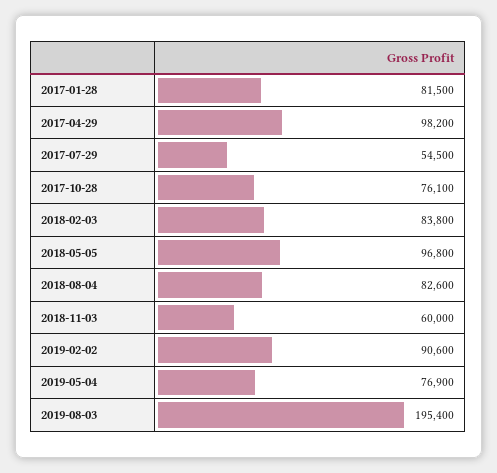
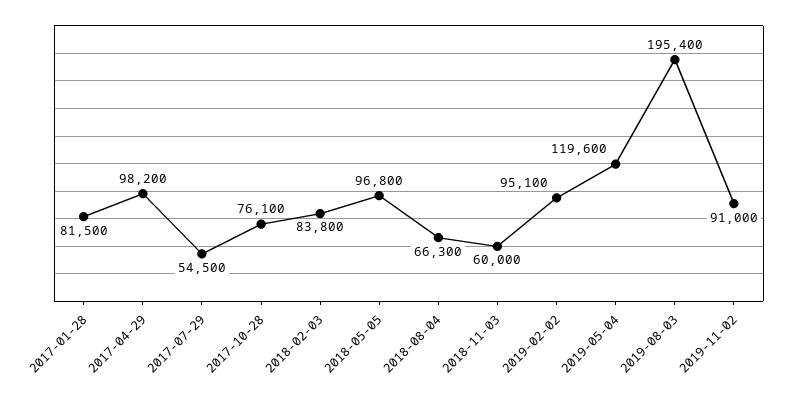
2018-08-04: 82600 -> 66300
2019-02-02: 90600 -> 95100
2019-05-04: 76900 -> 119600
2019-11-02: none -> 91000

